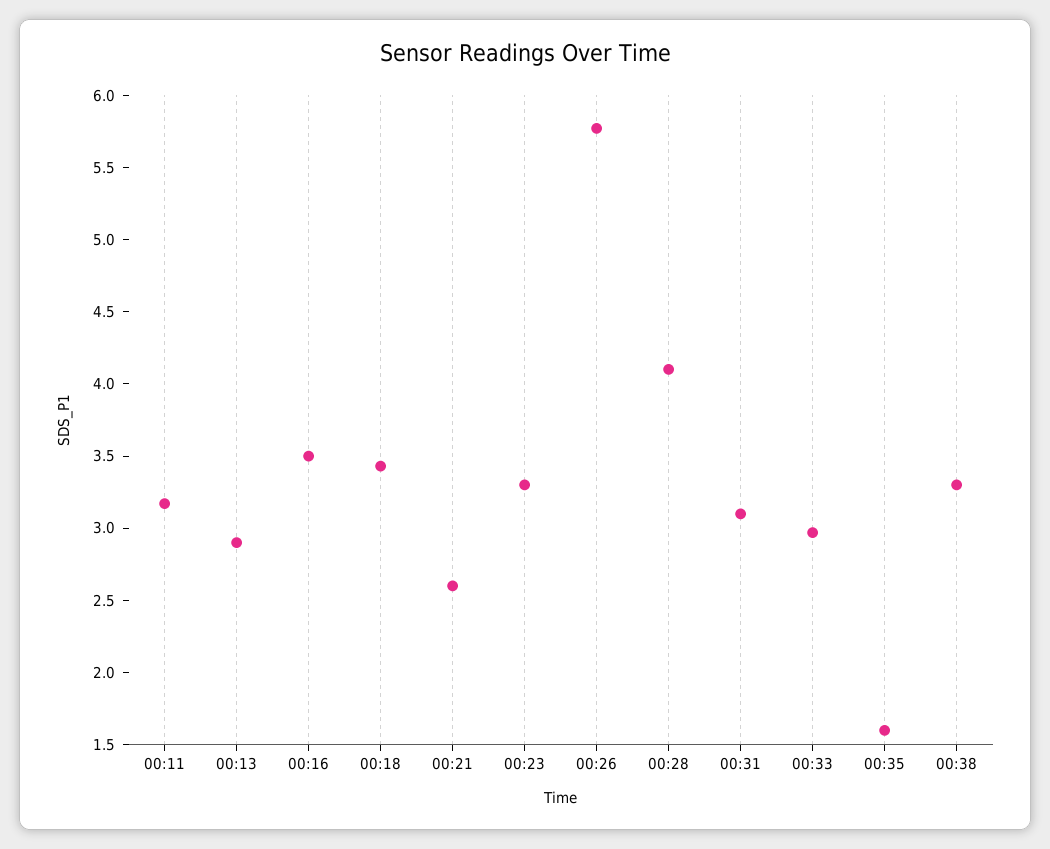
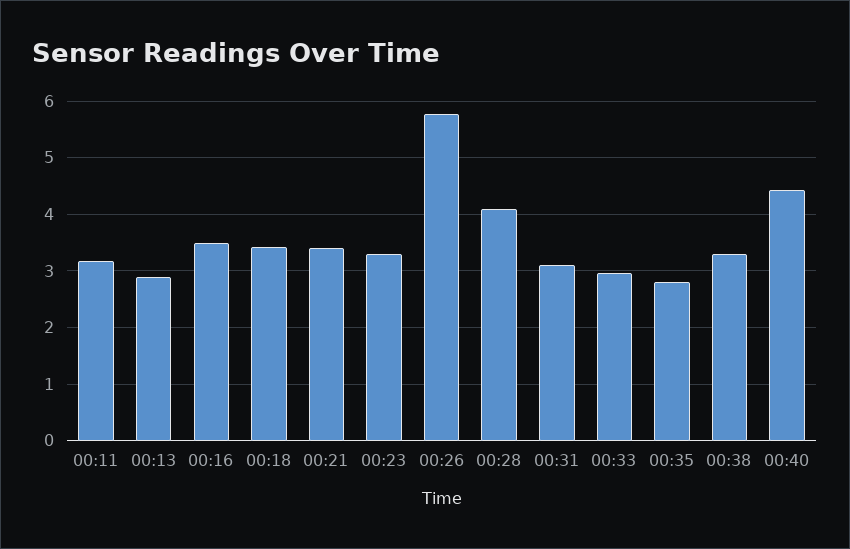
00:21: 2.6 -> 3.4
00:35: 1.6 -> 2.8
00:40: none -> 4.4

